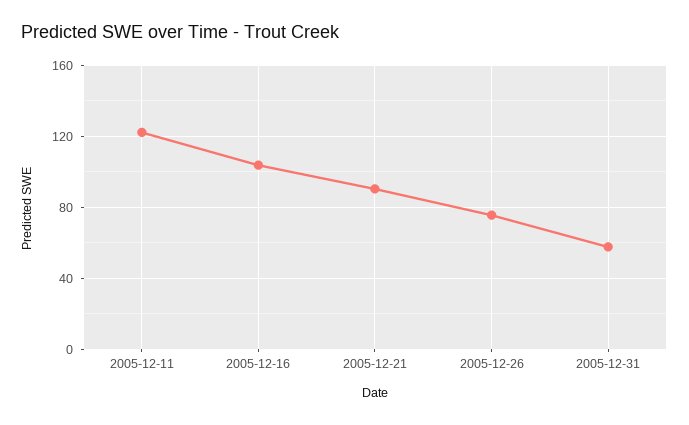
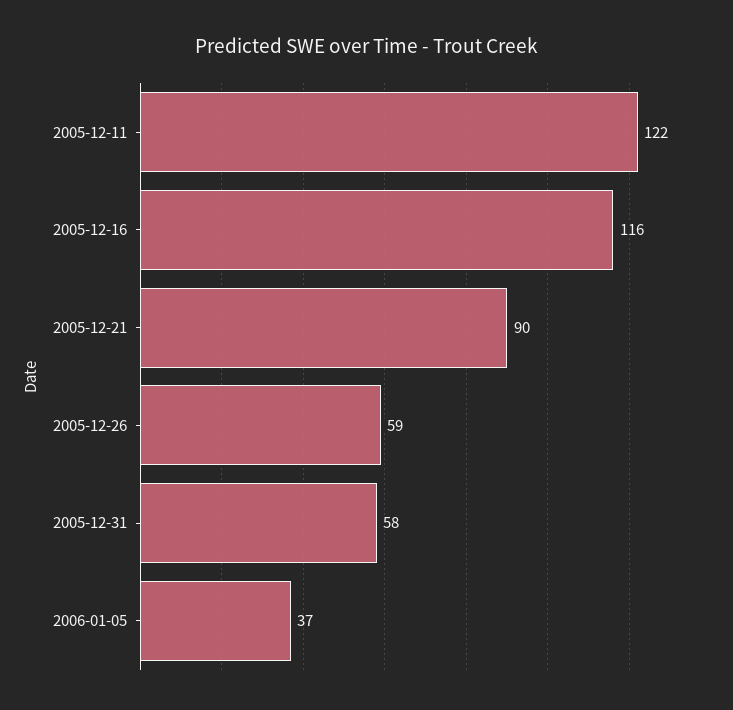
2005-12-16: 105 -> 116
2005-12-26: 75 -> 59
2006-01-05: none -> 37

